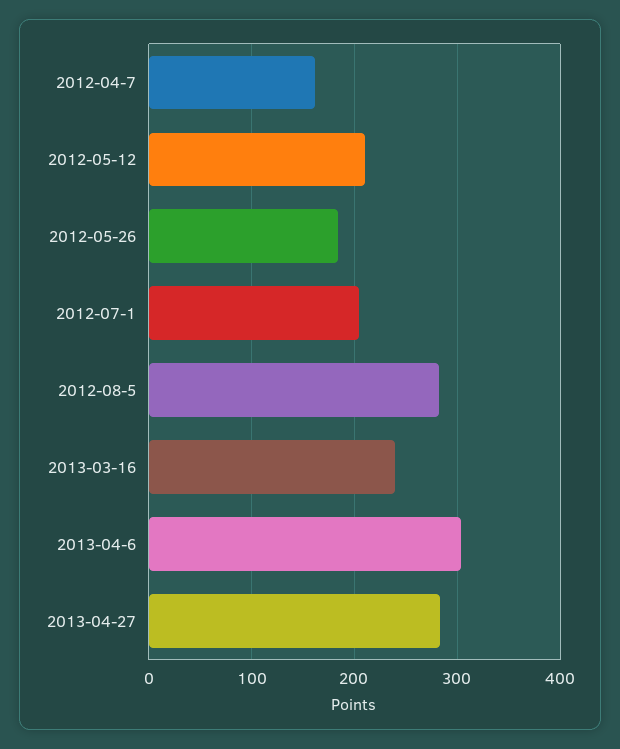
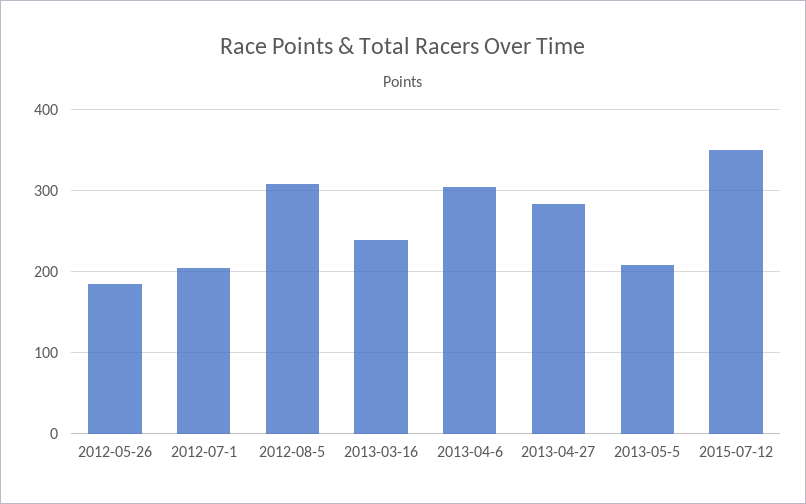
2012-04-7: 160 -> none
2012-05-12: 210 -> none
2012-08-5: 280 -> 310
2013-05-5: none -> 210
2015-07-12: none -> 350

